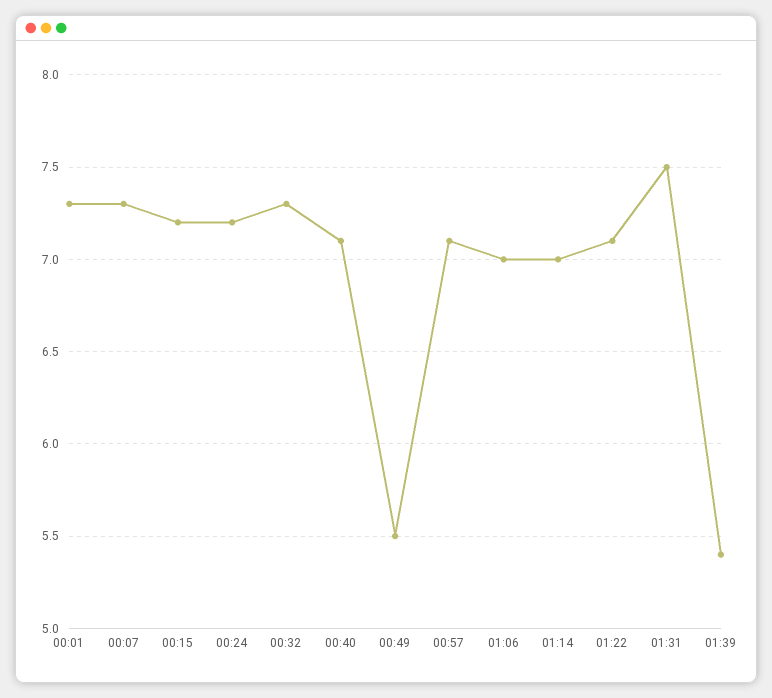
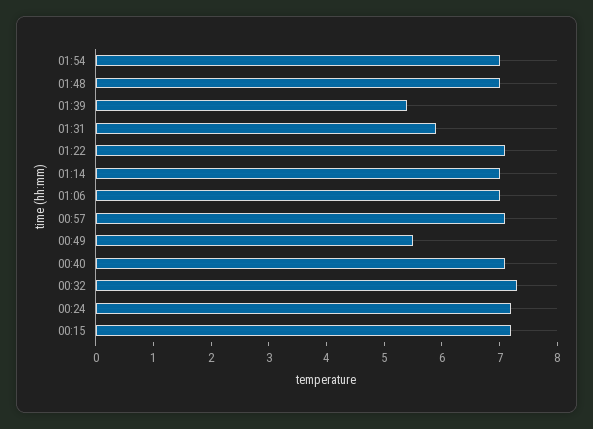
00:01: 7.3 -> none
00:07: 7.3 -> none
01:31: 7.5 -> 6
01:54: none -> 7
01:48: none -> 7

